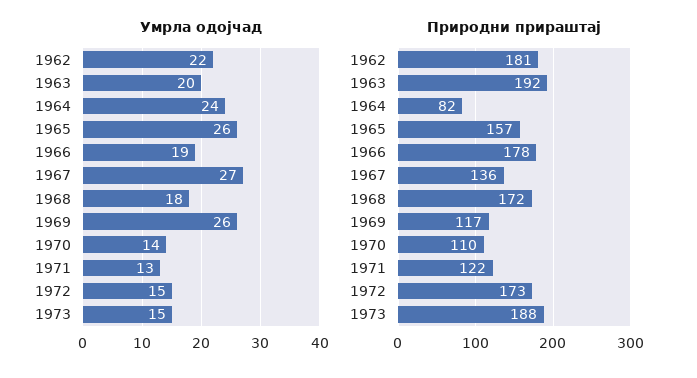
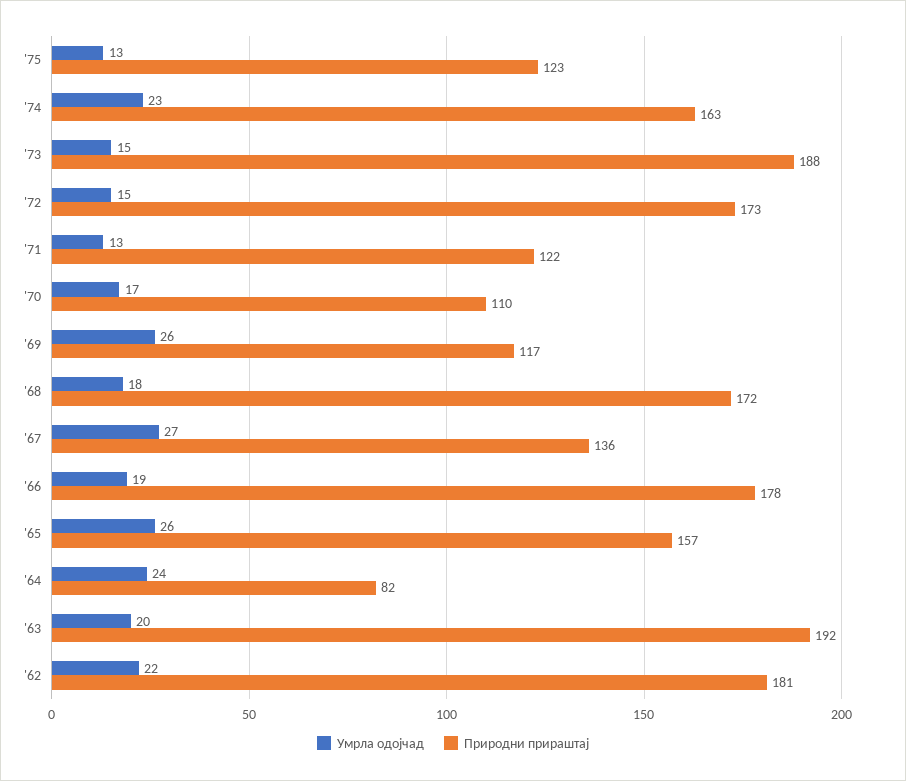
Умрла одојчад, 1970: 14 -> 17
Умрла одојчад, '75: none -> 13
Природни прираштај, '75: none -> 123
Умрла одојчад, '74: none -> 23
Природни прираштај, '74: none -> 163

